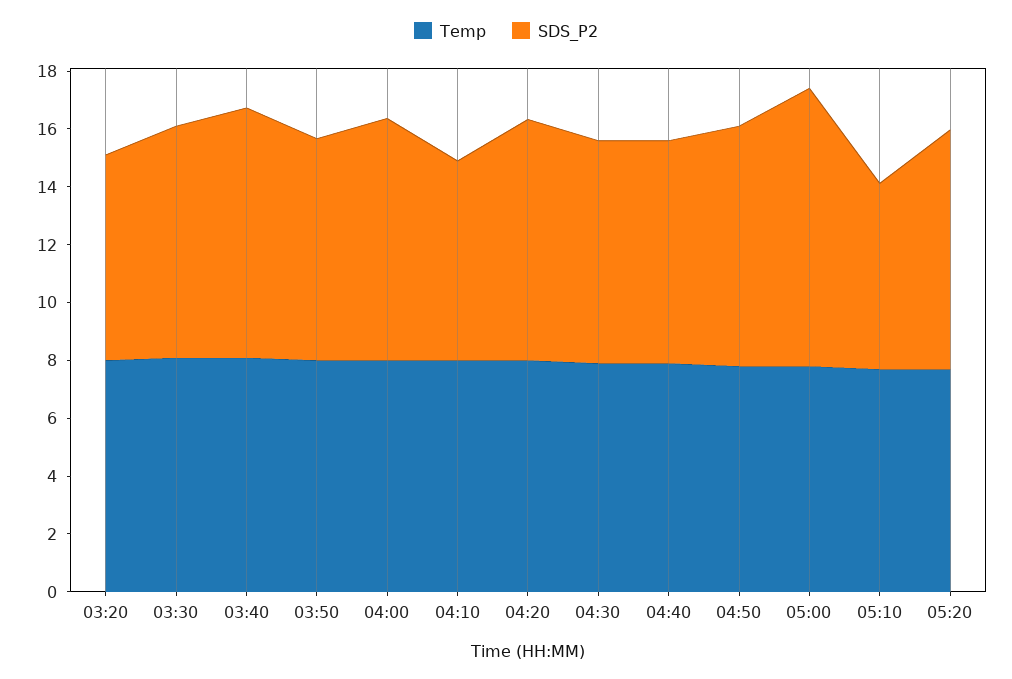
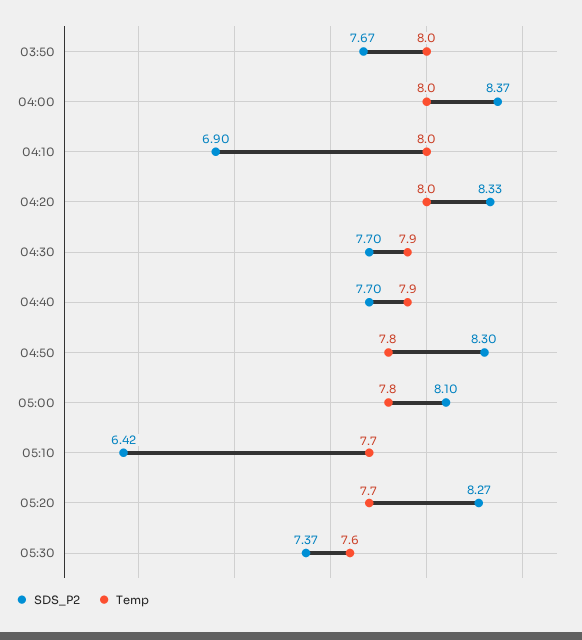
Temp, 03:20: 8 -> none
SDS_P2, 03:20: 7 -> none
Temp, 03:30: 8 -> none
SDS_P2, 03:30: 8 -> none
Temp, 03:40: 8 -> none
SDS_P2, 03:40: 8.5 -> none
SDS_P2, 05:00: 9.5 -> 8.1
SDS_P2, 05:30: none -> 7.37
Temp, 05:30: none -> 7.6

